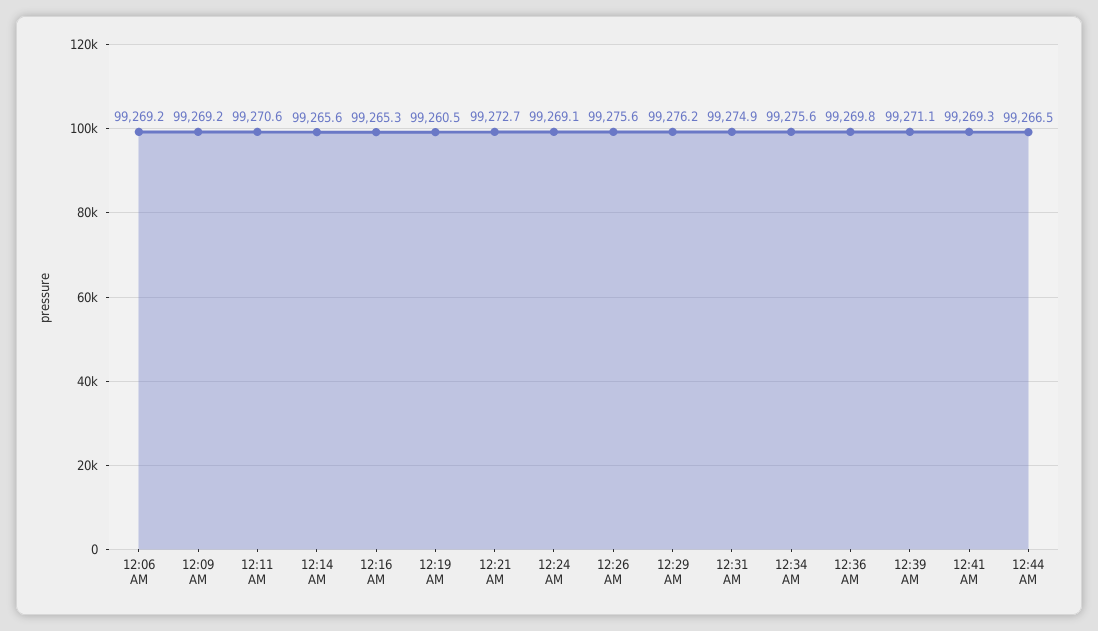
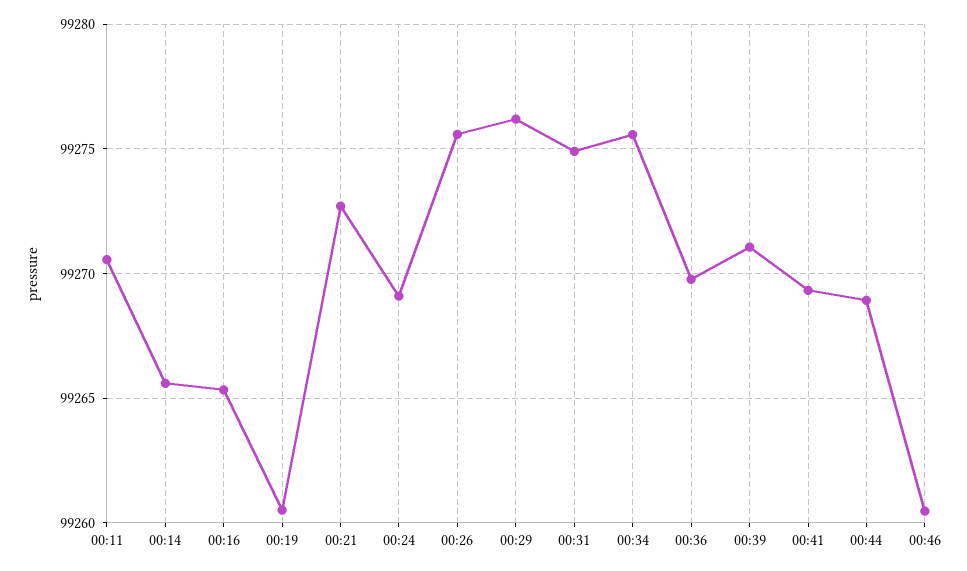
12:06 AM: 99269.2 -> none
12:09 AM: 99269.2 -> none
12:44 AM: 99266.5 -> 99269
00:46: none -> 99260.5

